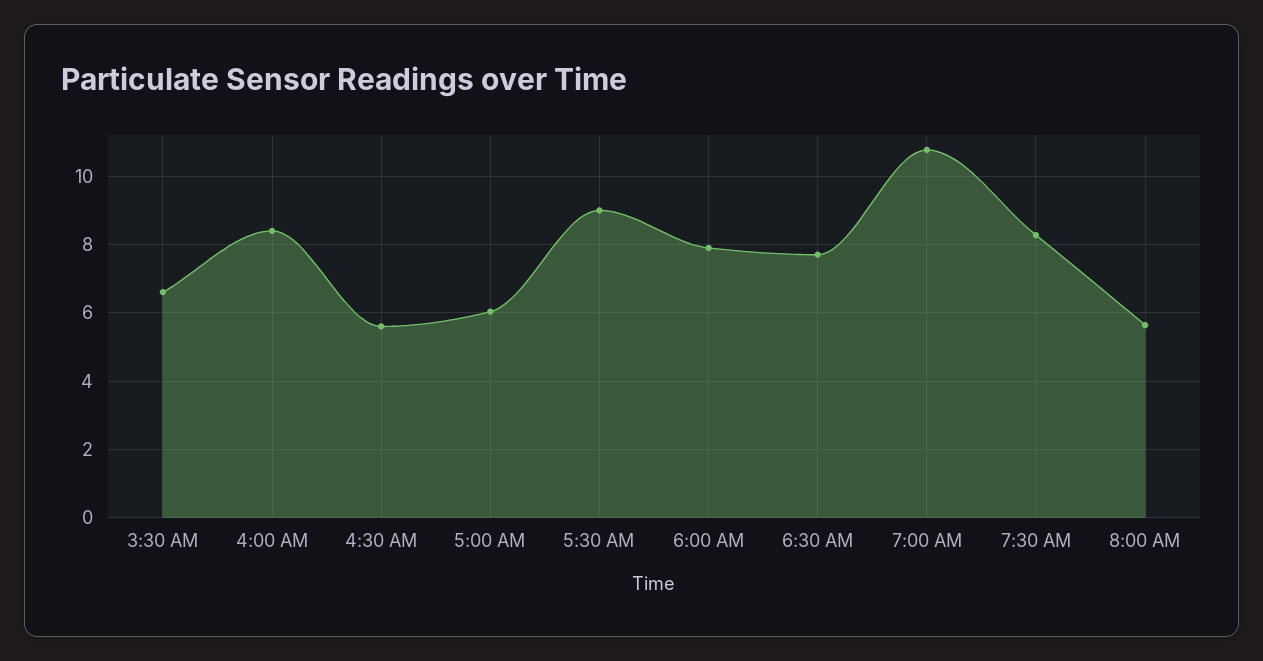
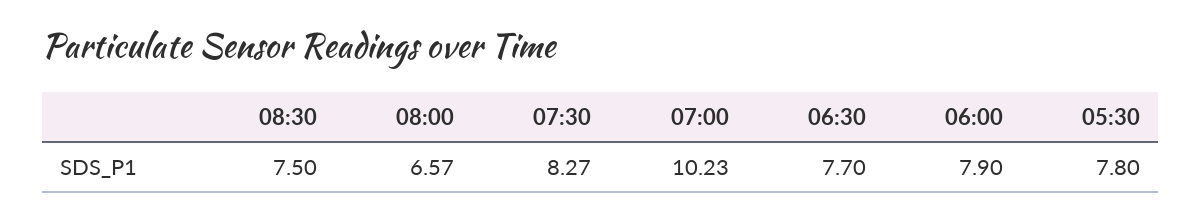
3:30 AM: 6.6 -> none
4:00 AM: 8.4 -> none
4:30 AM: 5.6 -> none
5:00 AM: 6 -> none
5:30 AM: 9 -> 7.8
7:00 AM: 10.8 -> 10.23
8:00 AM: 5.6 -> 6.57
08:30: none -> 7.5

